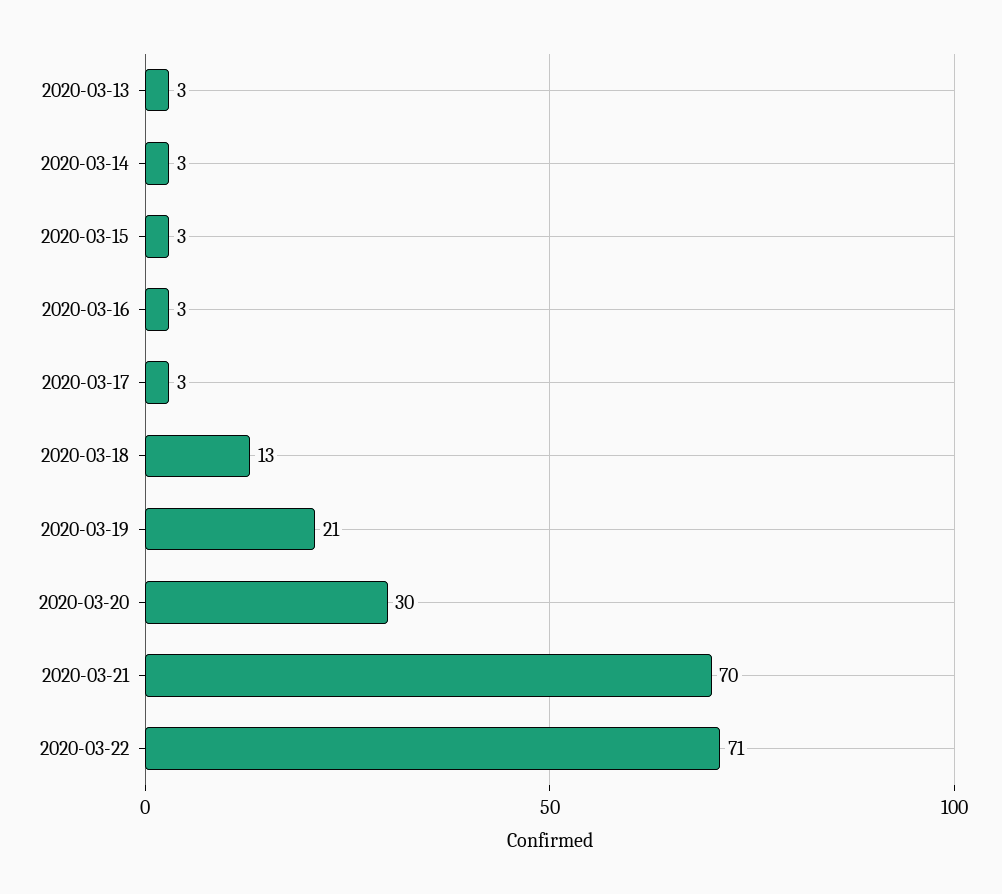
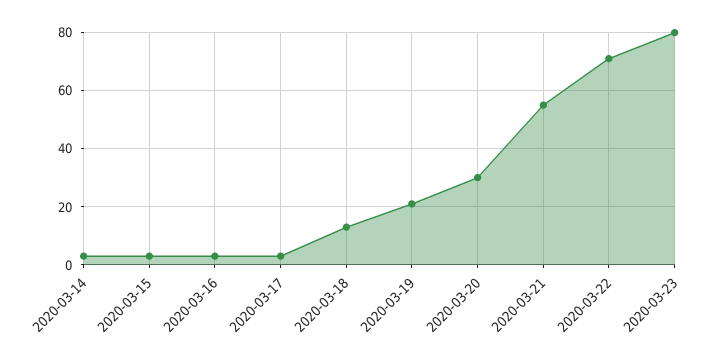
2020-03-13: 3 -> none
2020-03-21: 70 -> 55
2020-03-23: none -> 80

